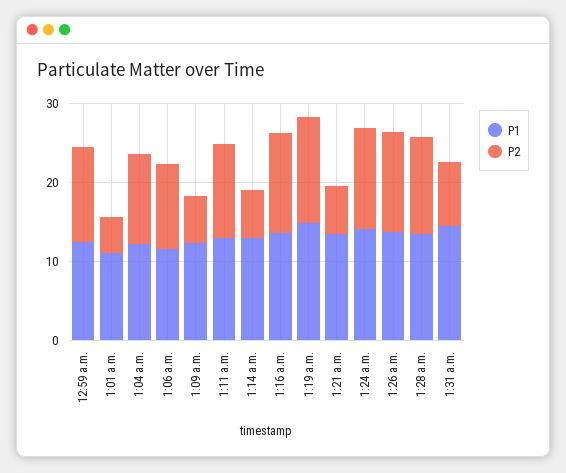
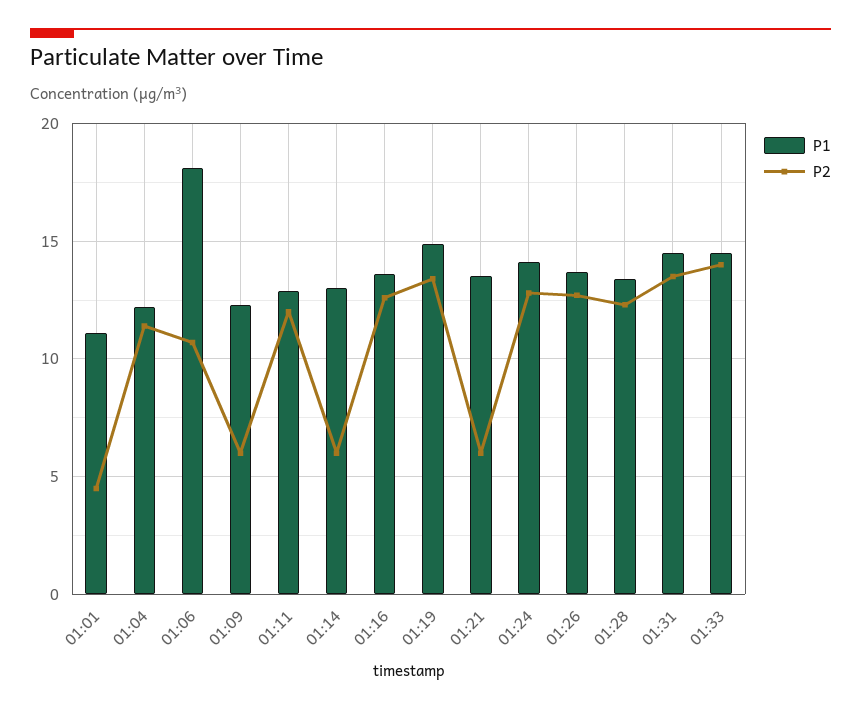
P1, 12:59 a.m.: 12 -> none
P2, 12:59 a.m.: 12 -> none
P1, 1:06 a.m.: 12 -> 18
P2, 1:31 a.m.: 8 -> 13.5
P1, 01:33: none -> 14.5
P2, 01:33: none -> 14

